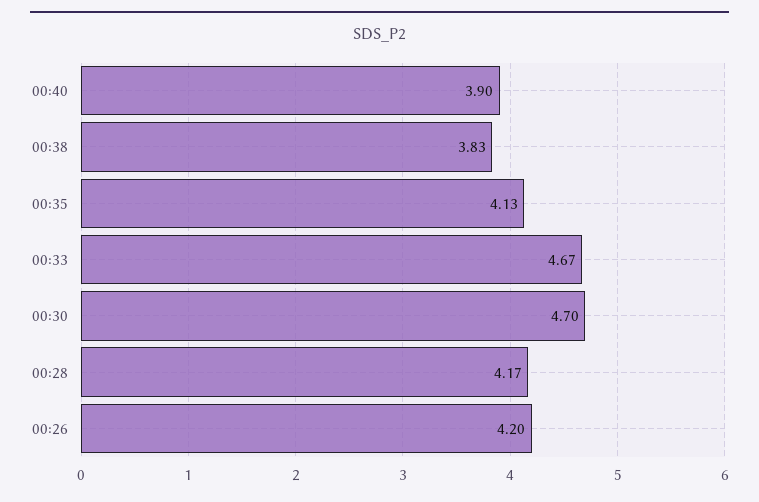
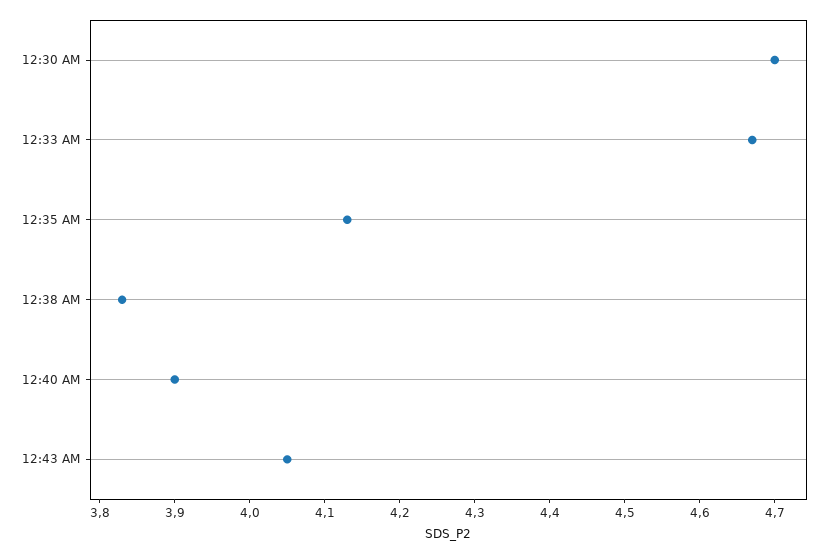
00:28: 4.17 -> none
00:26: 4.2 -> none
12:43 AM: none -> 4.05

